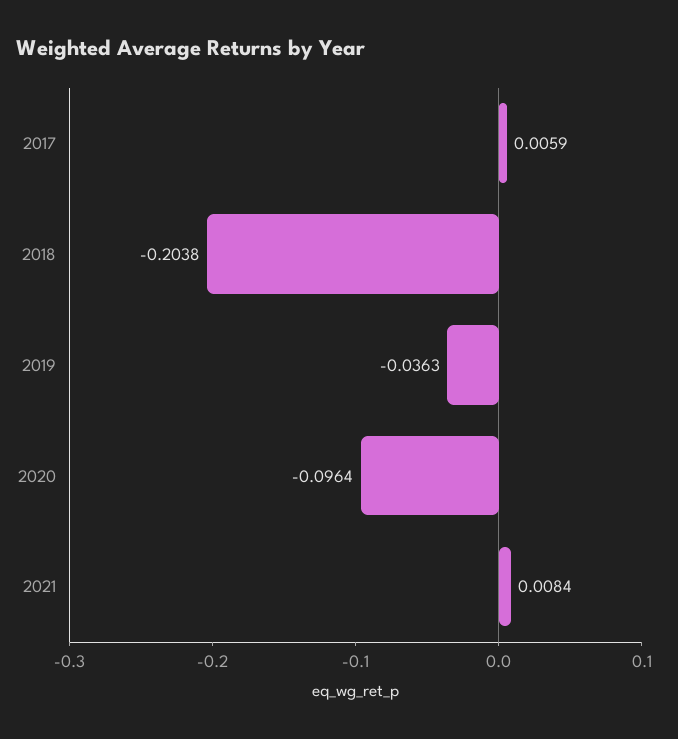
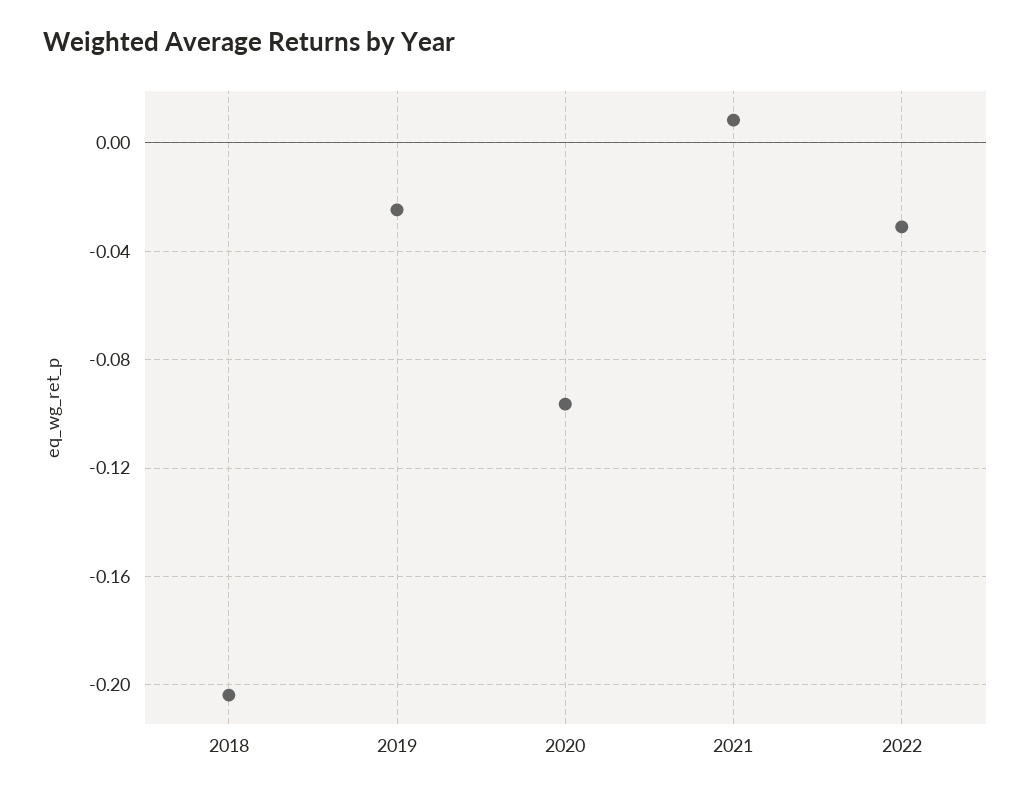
2017: 0.0059 -> none
2019: -0.0363 -> -0.025
2022: none -> -0.03

